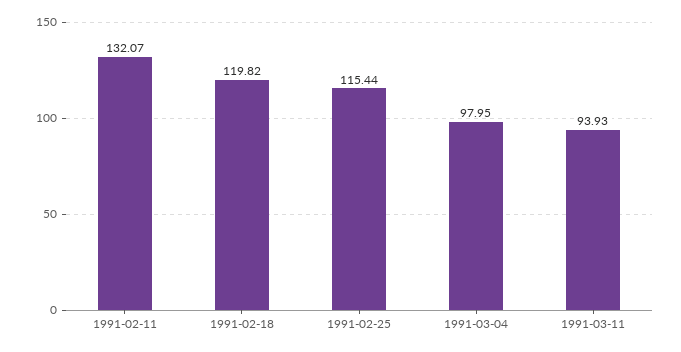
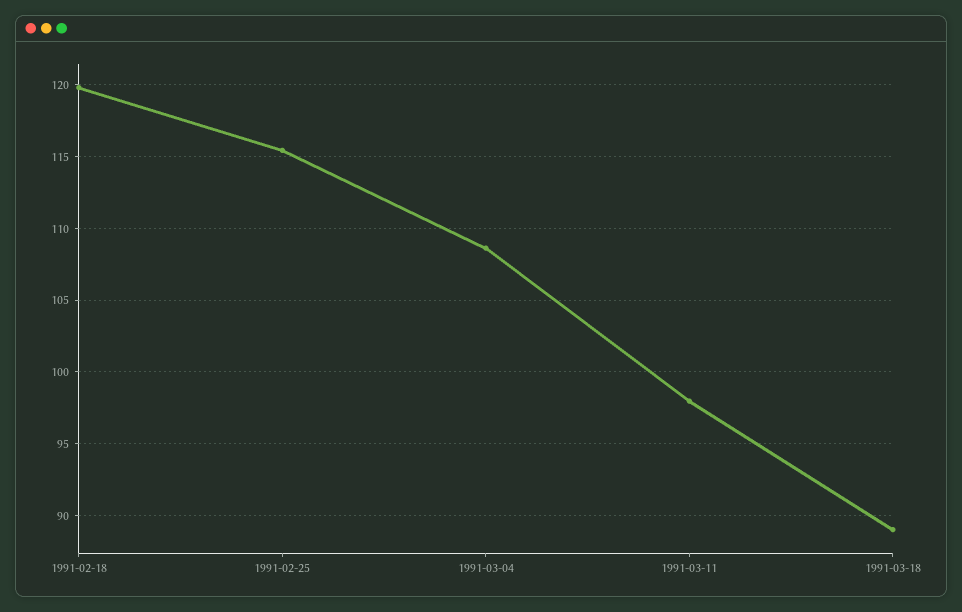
1991-02-11: 132.07 -> none
1991-03-04: 97.95 -> 108.5
1991-03-11: 93.93 -> 98
1991-03-18: none -> 89

